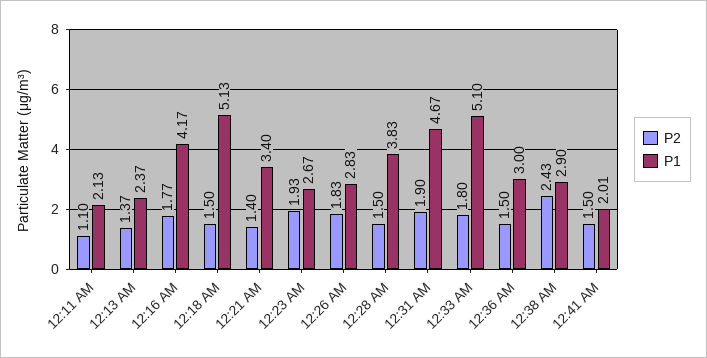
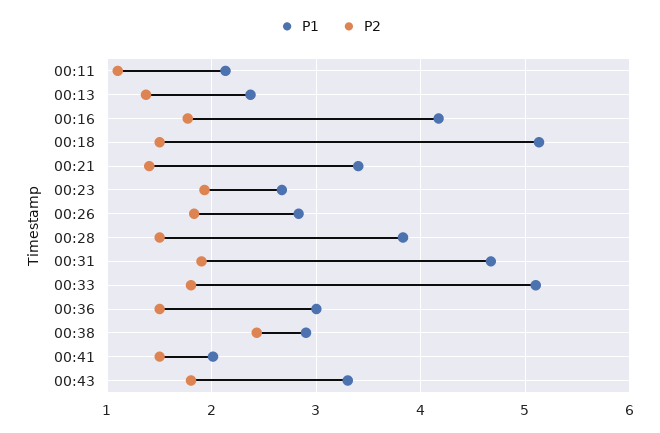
P1, 00:43: none -> 3.3
P2, 00:43: none -> 1.8

